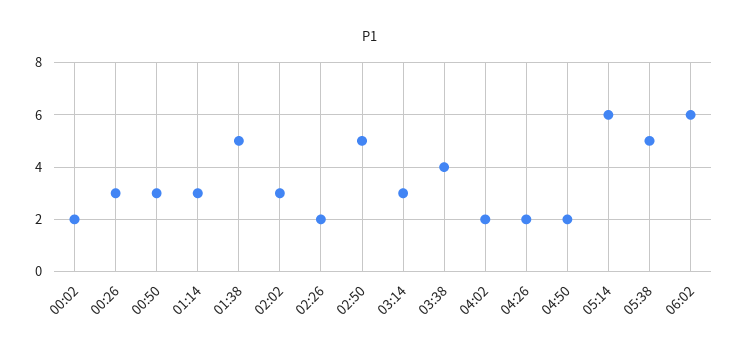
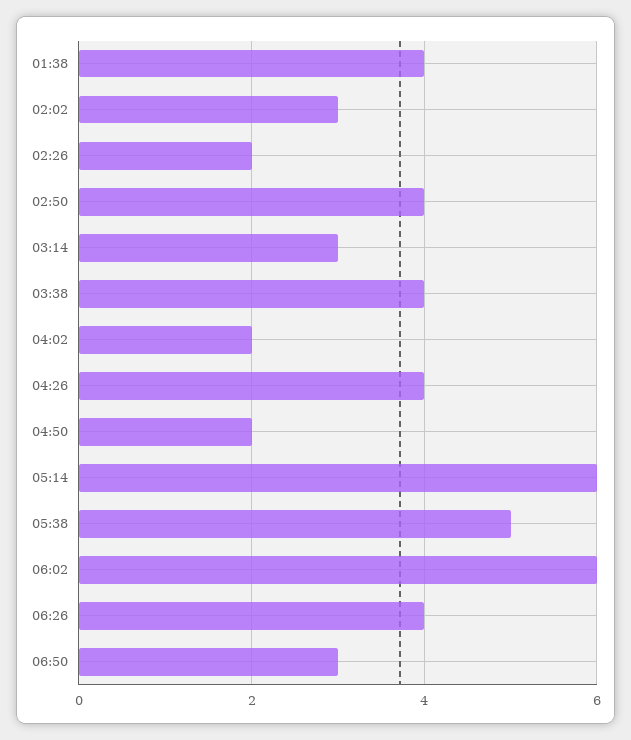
00:02: 2 -> none
00:26: 3 -> none
00:50: 3 -> none
01:14: 3 -> none
01:38: 5 -> 4
02:50: 5 -> 4
04:26: 2 -> 4
06:26: none -> 4
06:50: none -> 3

